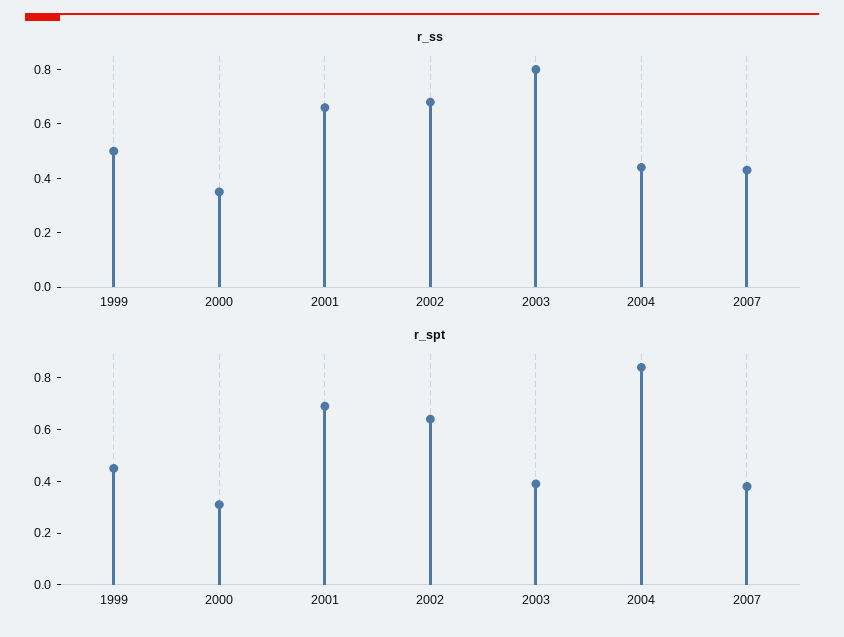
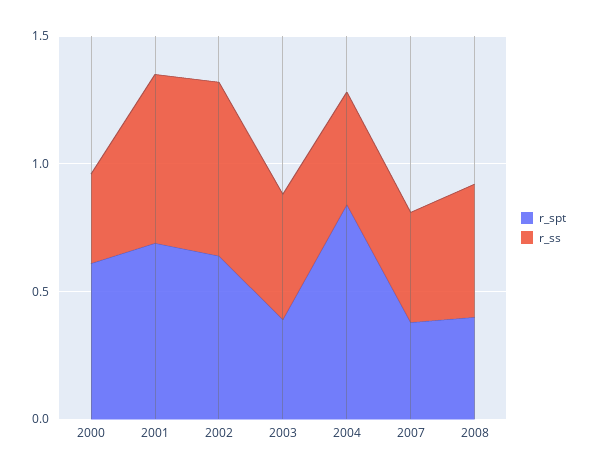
r_ss, 1999: 0.5 -> none
r_ss, 2003: 0.8 -> 0.5
r_spt, 1999: 0.45 -> none
r_spt, 2000: 0.3 -> 0.6
r_spt, 2008: none -> 0.4
r_ss, 2008: none -> 0.5

